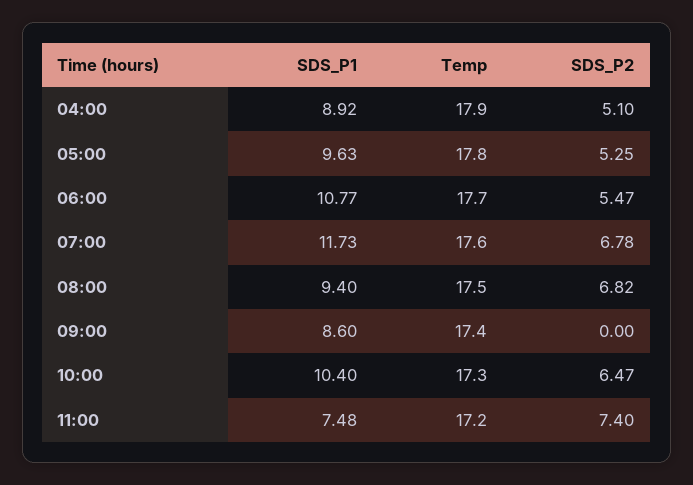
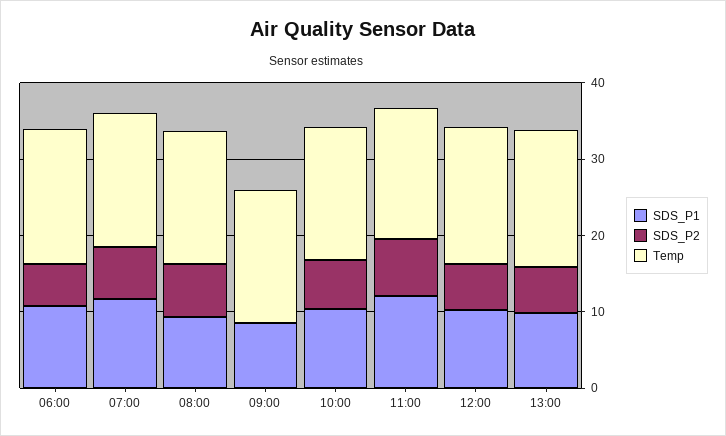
SDS_P1, 04:00: 8.92 -> none
Temp, 04:00: 17.9 -> none
SDS_P2, 04:00: 5.1 -> none
SDS_P1, 05:00: 9.63 -> none
Temp, 05:00: 17.8 -> none
SDS_P2, 05:00: 5.25 -> none
SDS_P1, 11:00: 7.48 -> 12
SDS_P1, 12:00: none -> 10
SDS_P2, 12:00: none -> 6
Temp, 12:00: none -> 18
SDS_P1, 13:00: none -> 10
SDS_P2, 13:00: none -> 6
Temp, 13:00: none -> 18

